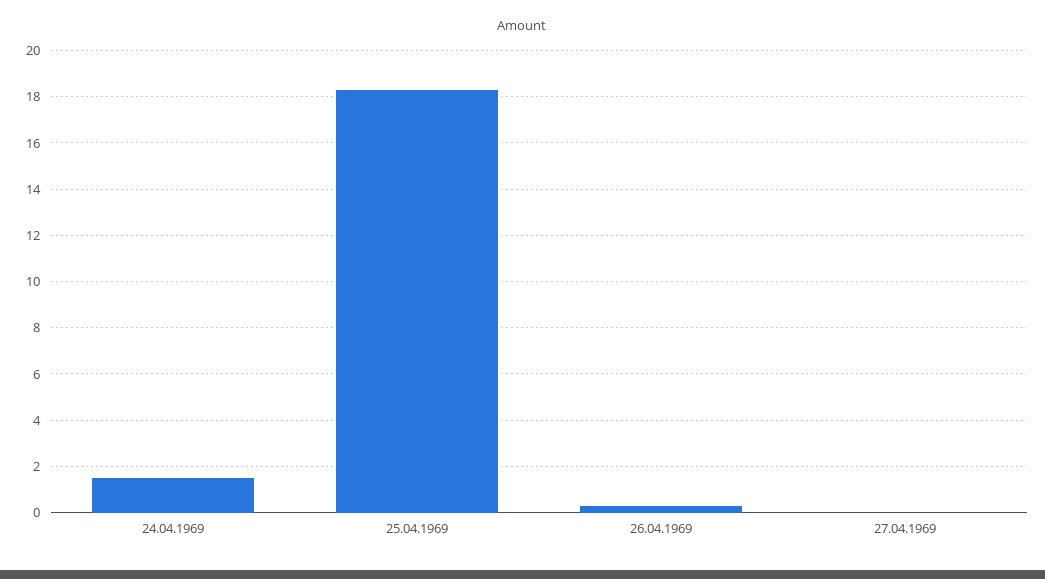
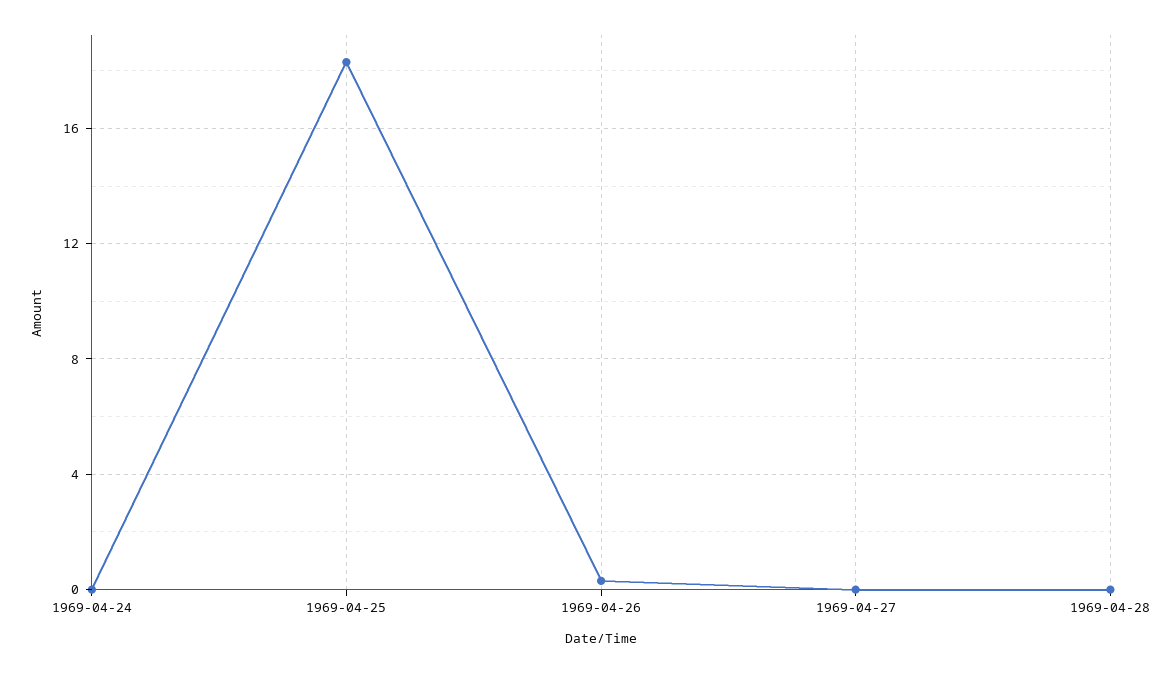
24.04.1969: 1.5 -> 0
1969-04-28: none -> 0

